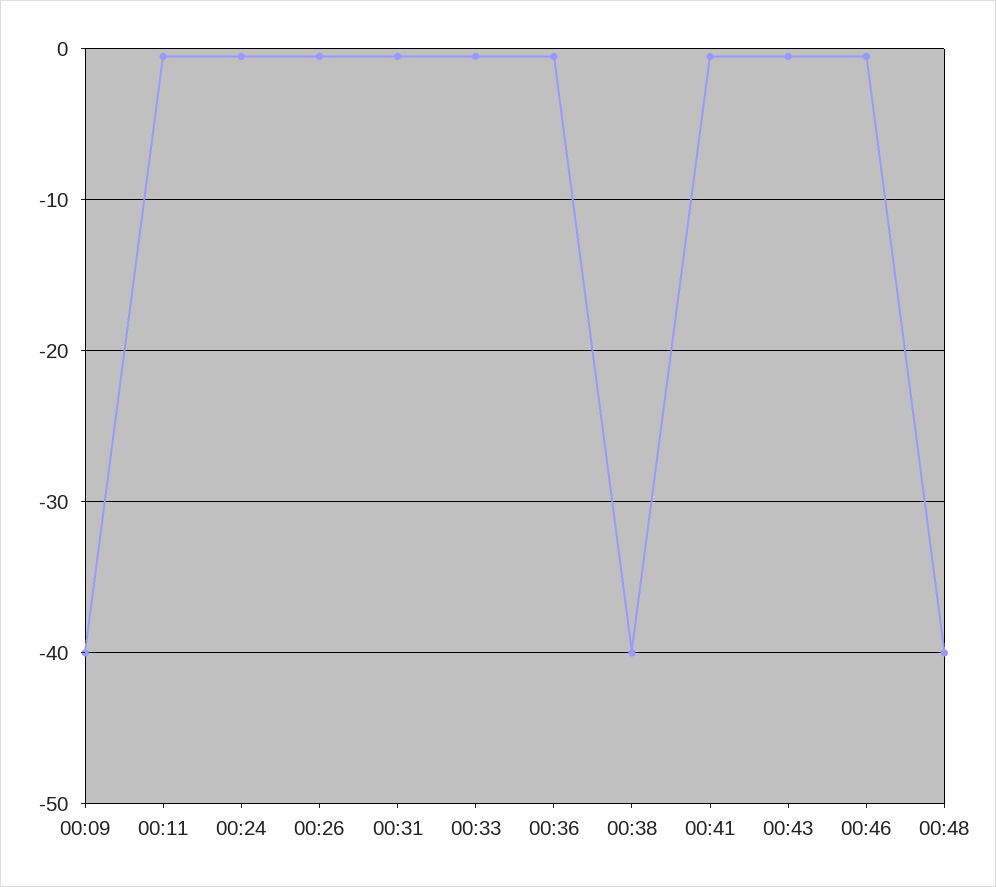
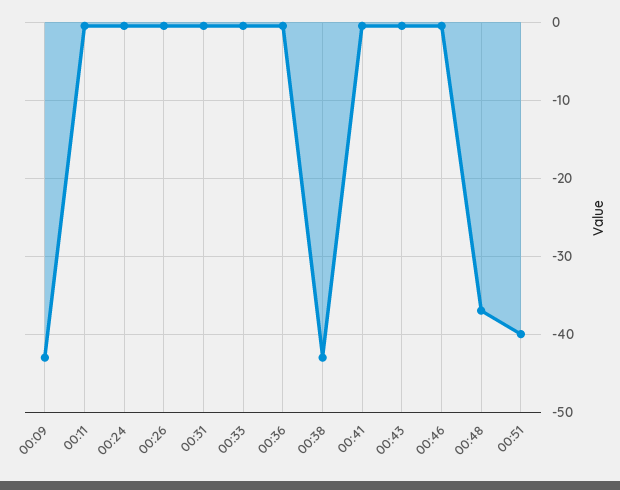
00:09: -40 -> -43
00:38: -40 -> -43
00:48: -40 -> -37
00:51: none -> -40

